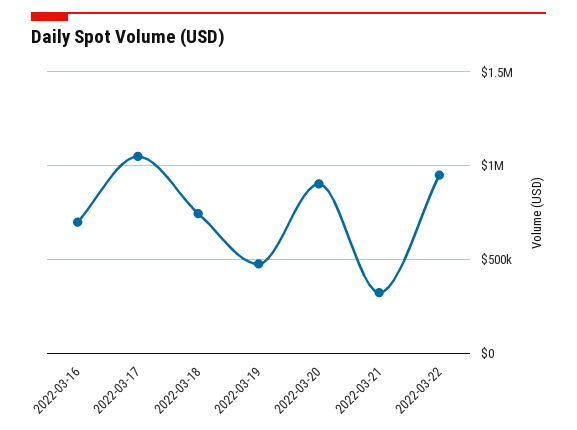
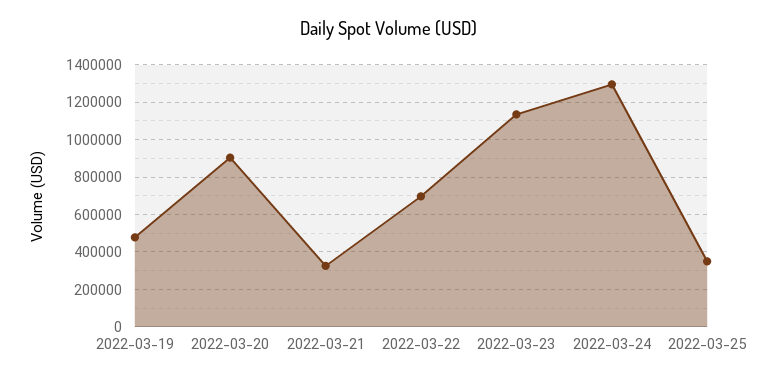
2022-03-16: 700000 -> none
2022-03-17: 1050000 -> none
2022-03-18: 750000 -> none
2022-03-22: 950000 -> 700000
2022-03-23: none -> 1150000
2022-03-24: none -> 1300000
2022-03-25: none -> 350000

